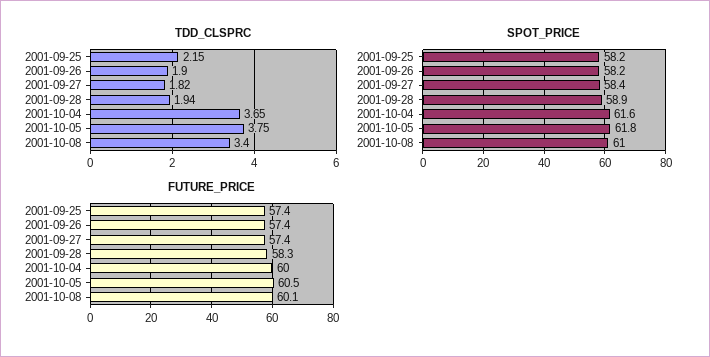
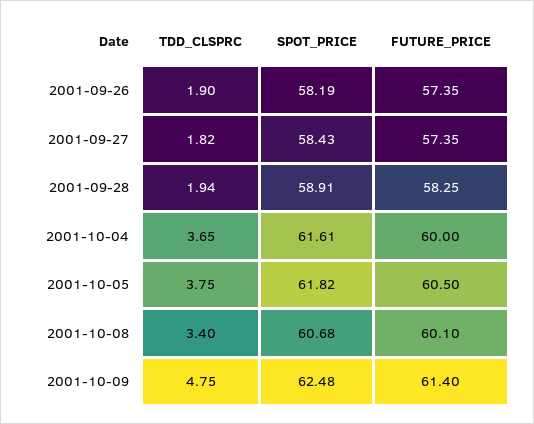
TDD_CLSPRC, 2001-09-25: 2.15 -> none
SPOT_PRICE, 2001-09-25: 58.2 -> none
SPOT_PRICE, 2001-10-08: 61 -> 60.68
FUTURE_PRICE, 2001-09-25: 57.4 -> none
TDD_CLSPRC, 2001-10-09: none -> 4.75
SPOT_PRICE, 2001-10-09: none -> 62.48
FUTURE_PRICE, 2001-10-09: none -> 61.4

